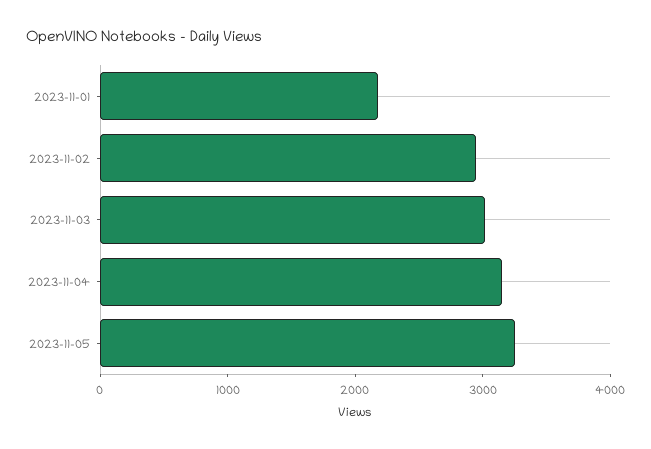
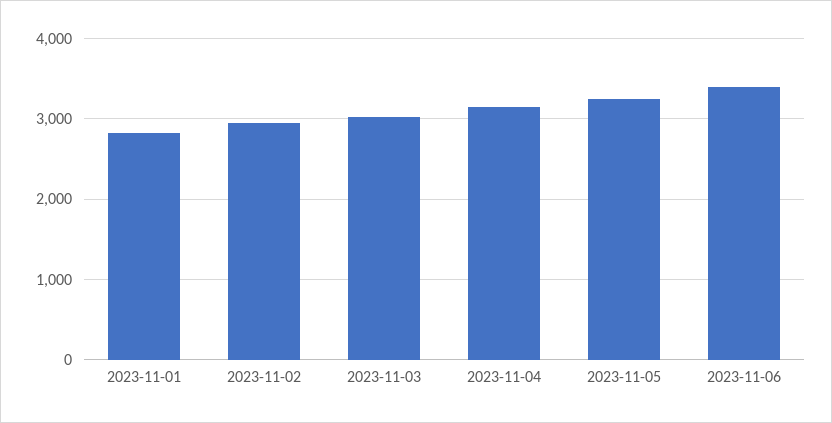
2023-11-01: 2200 -> 2800
2023-11-06: none -> 3400

